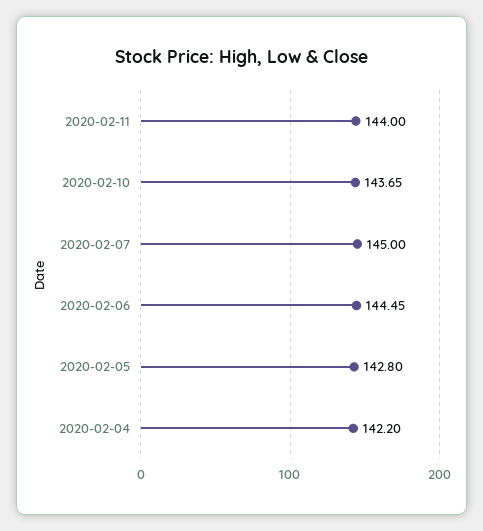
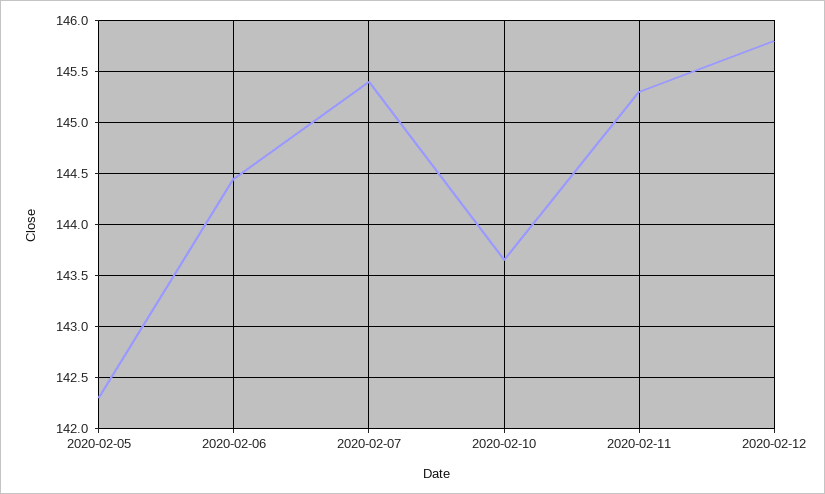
2020-02-11: 144 -> 145.3
2020-02-07: 145 -> 145.4
2020-02-05: 142.8 -> 142.3
2020-02-04: 142.2 -> none
2020-02-12: none -> 145.8

